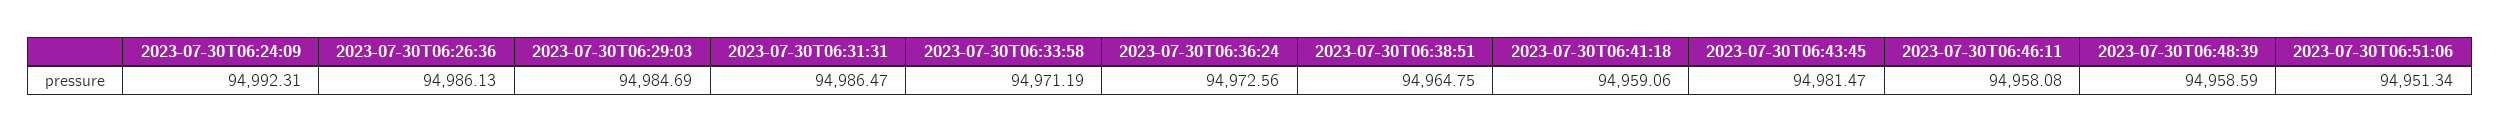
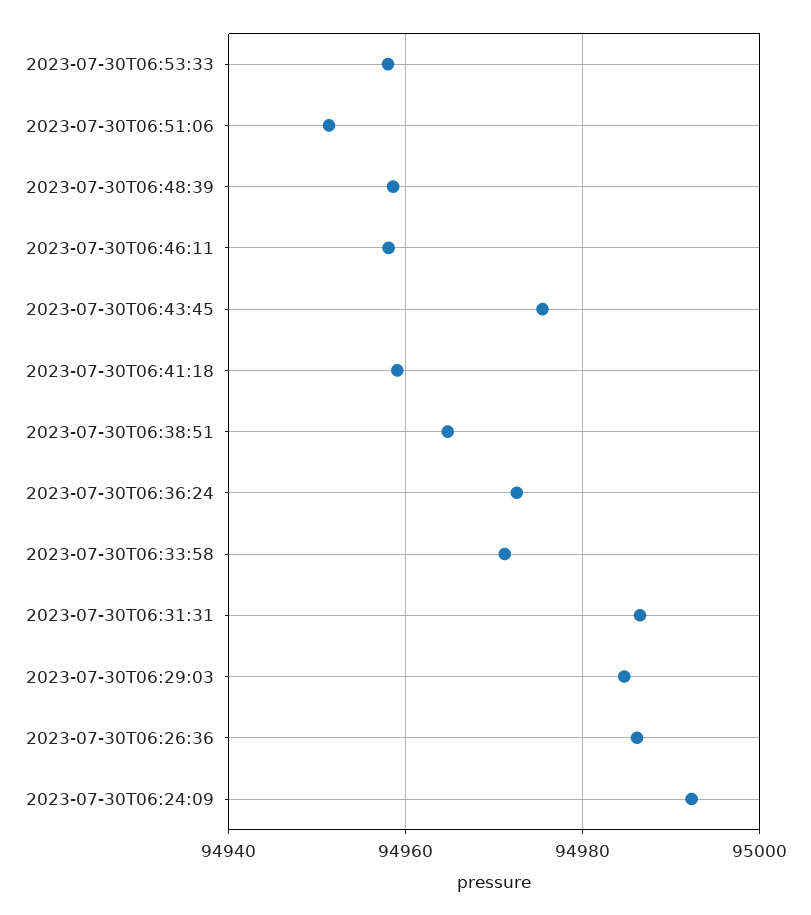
2023-07-30T06:43:45: 94981.47 -> 94976
2023-07-30T06:53:33: none -> 94958

